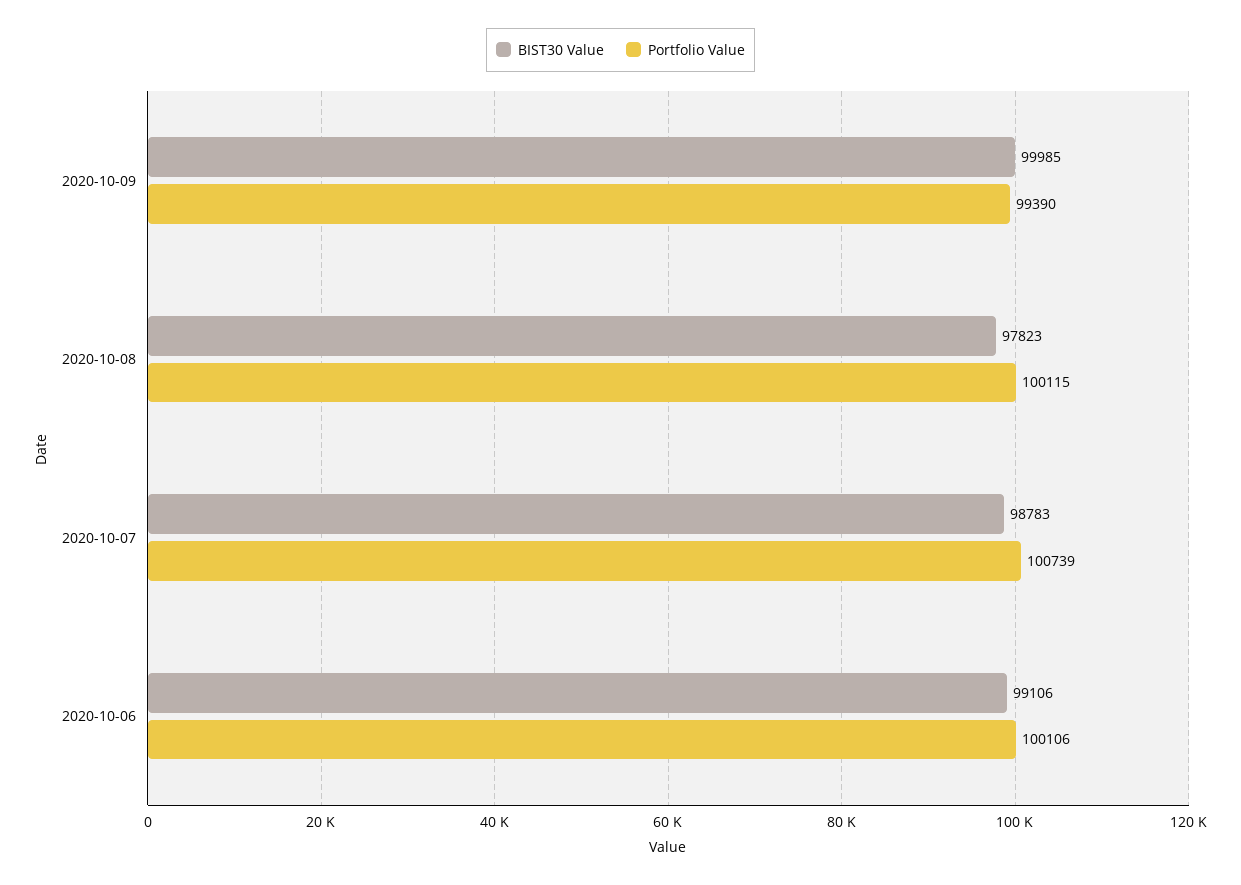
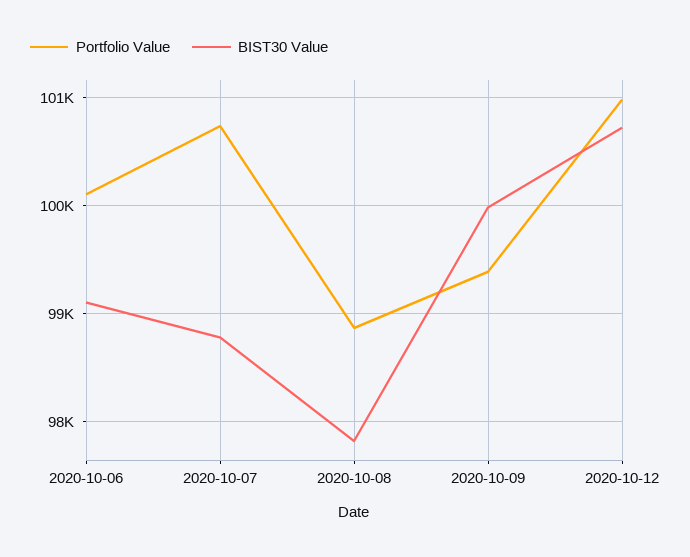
Portfolio Value, 2020-10-08: 100115 -> 98900
Portfolio Value, 2020-10-12: none -> 101000
BIST30 Value, 2020-10-12: none -> 100700

